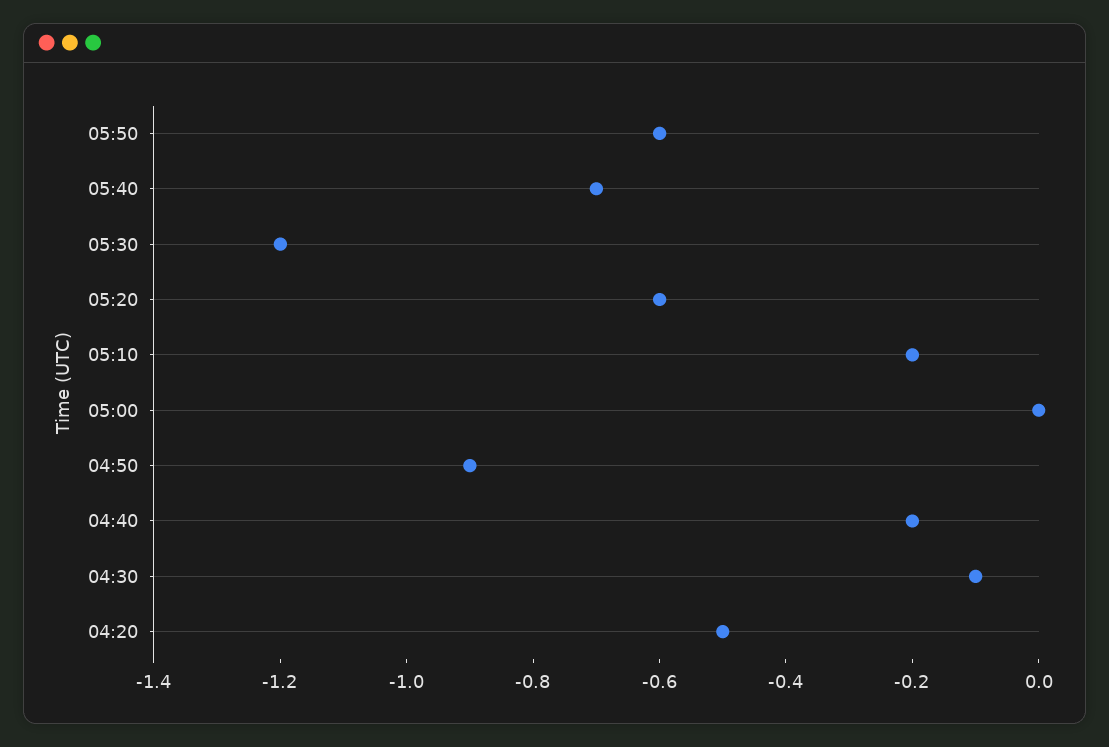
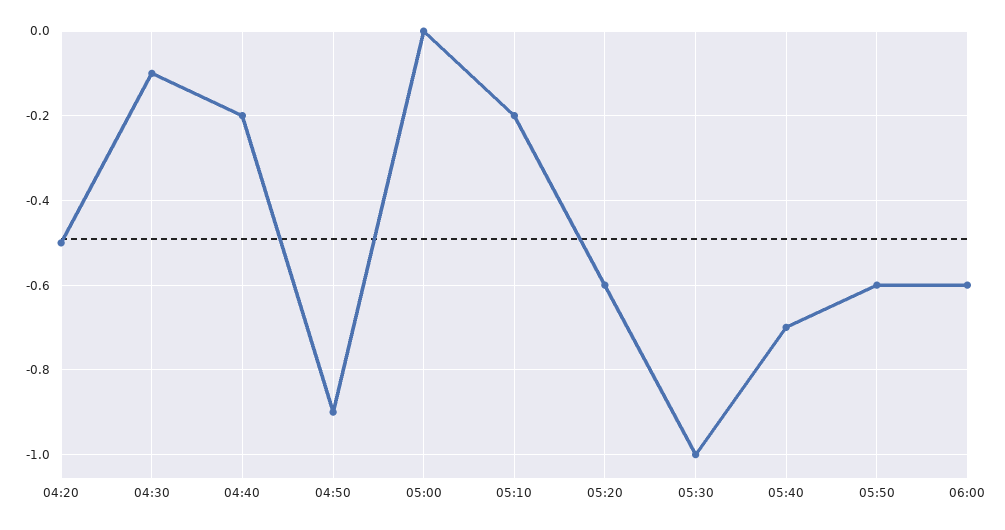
05:30: -1.2 -> -1
06:00: none -> -0.6

